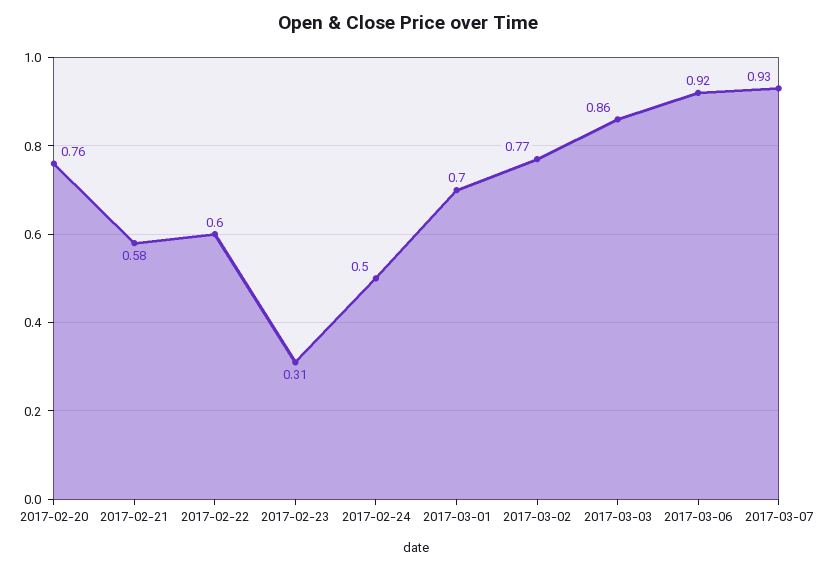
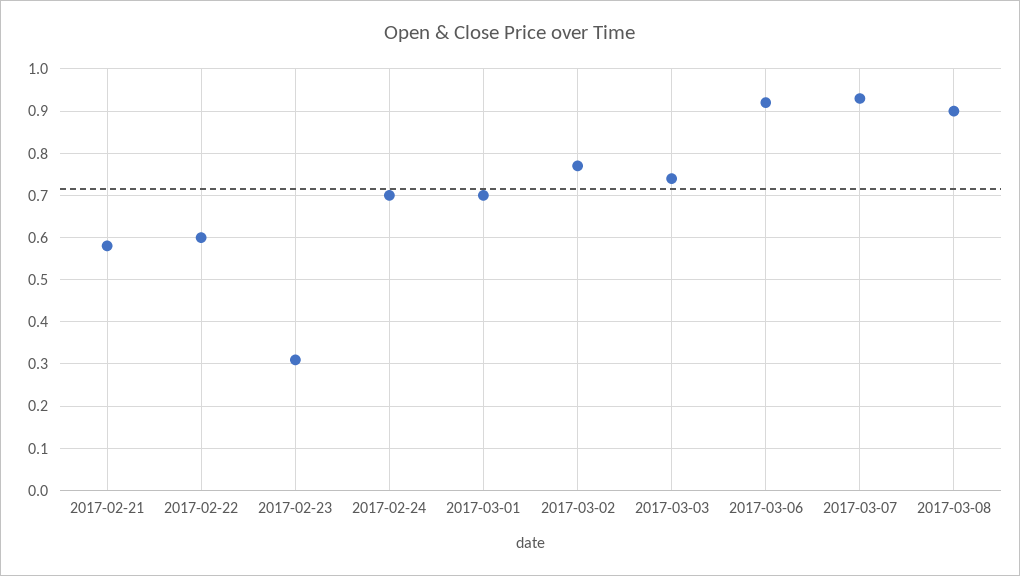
2017-02-20: 0.76 -> none
2017-02-24: 0.5 -> 0.7
2017-03-03: 0.86 -> 0.75
2017-03-08: none -> 0.9

